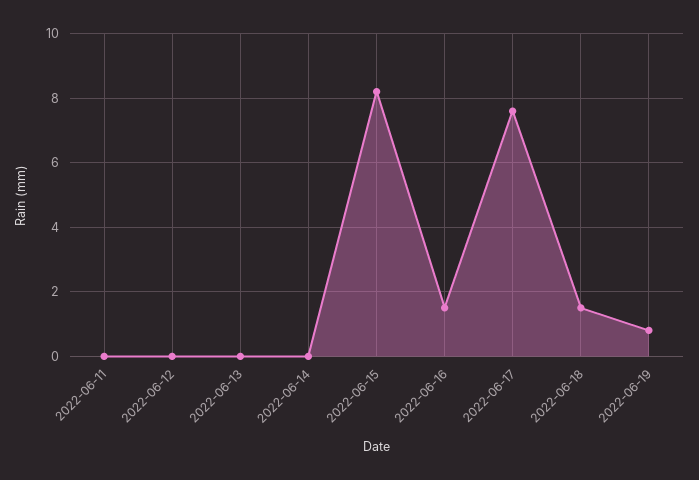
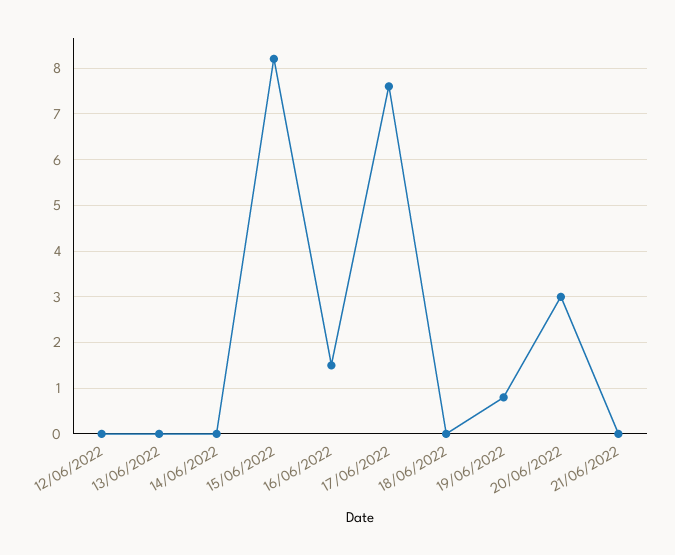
2022-06-11: 0 -> none
2022-06-18: 1.5 -> 0
20/06/2022: none -> 3
21/06/2022: none -> 0

